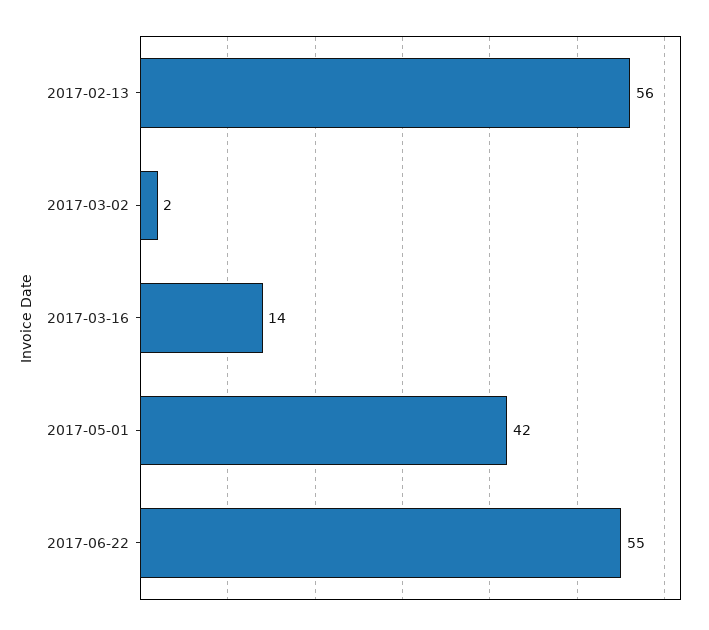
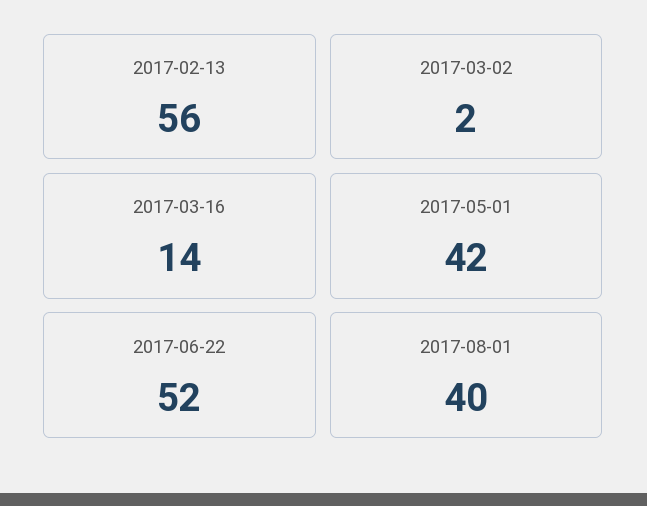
2017-06-22: 55 -> 52
2017-08-01: none -> 40

